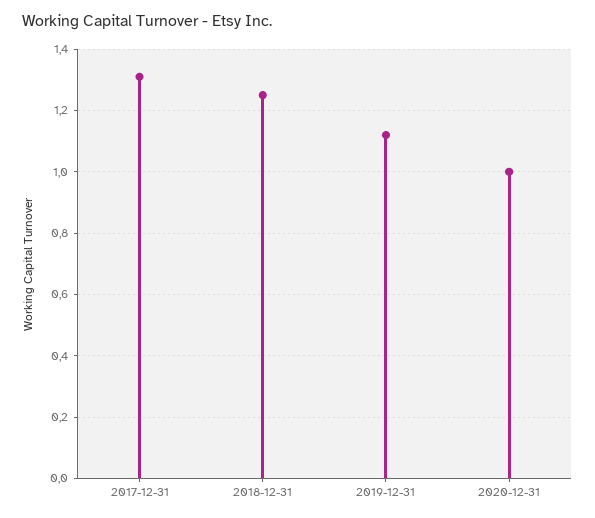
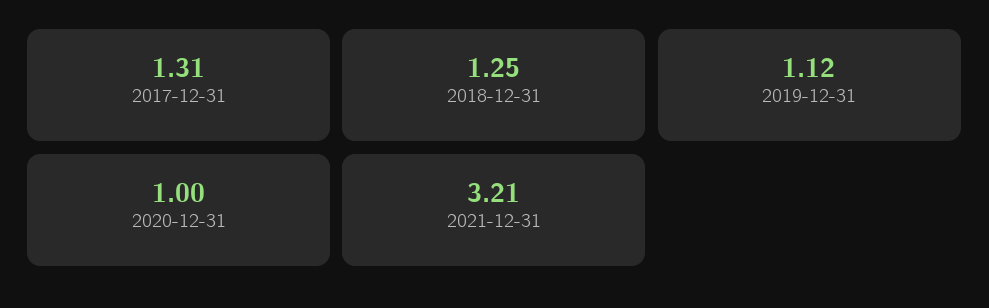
2021-12-31: none -> 3.21

